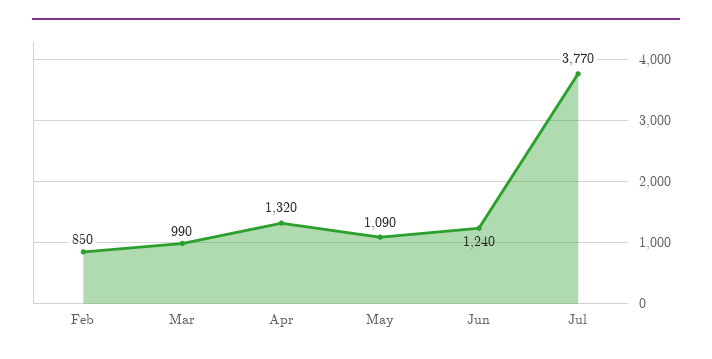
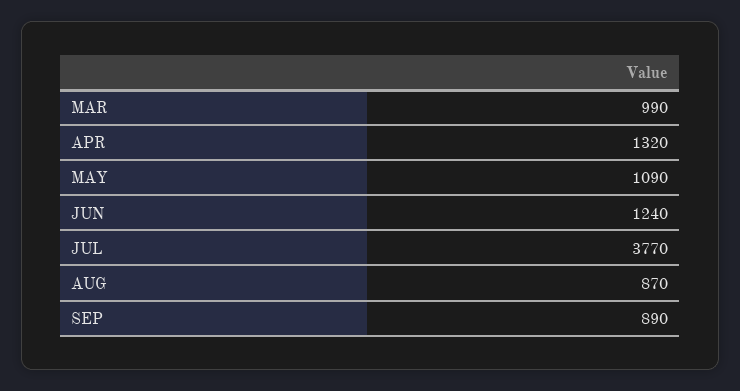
Feb: 850 -> none
AUG: none -> 870
SEP: none -> 890

